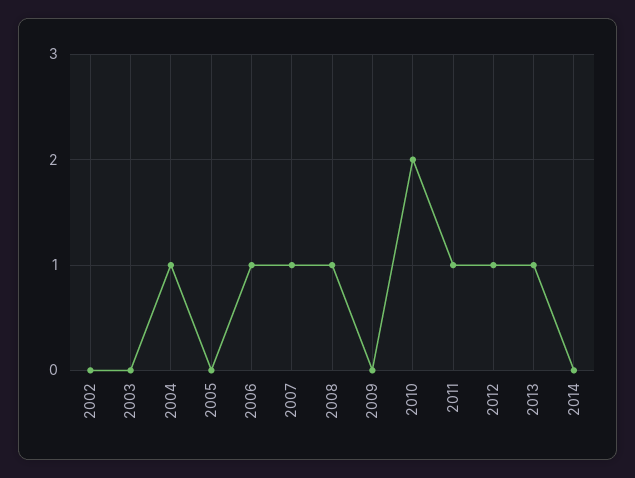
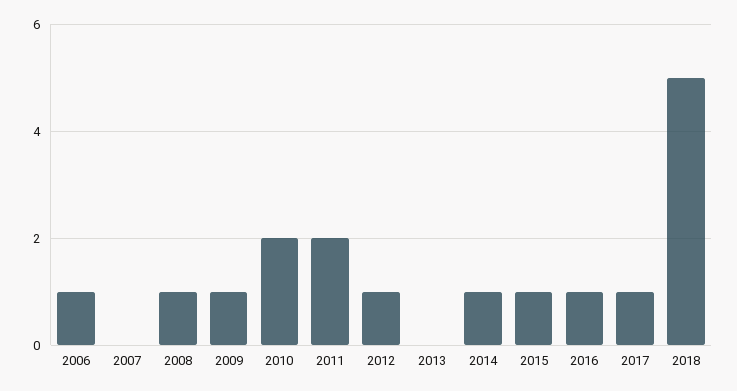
2002: 0 -> none
2003: 0 -> none
2004: 1 -> none
2005: 0 -> none
2007: 1 -> 0
2009: 0 -> 1
2011: 1 -> 2
2013: 1 -> 0
2014: 0 -> 1
2015: none -> 1
2016: none -> 1
2017: none -> 1
2018: none -> 5

